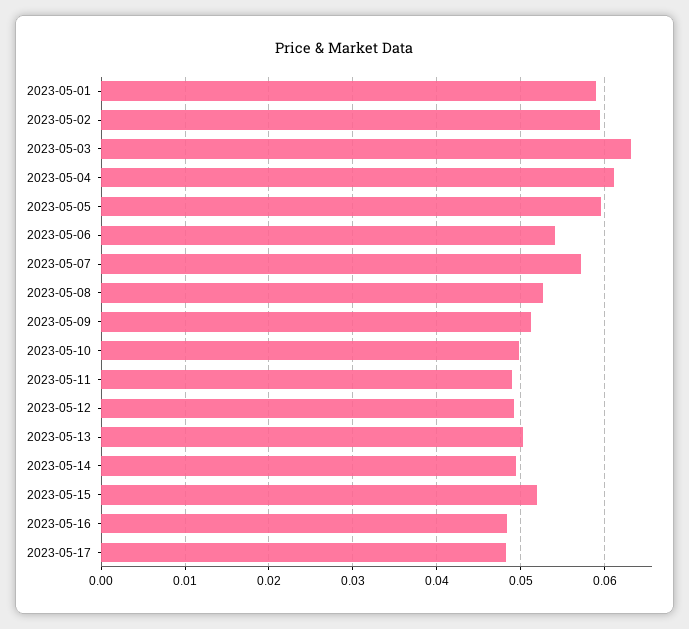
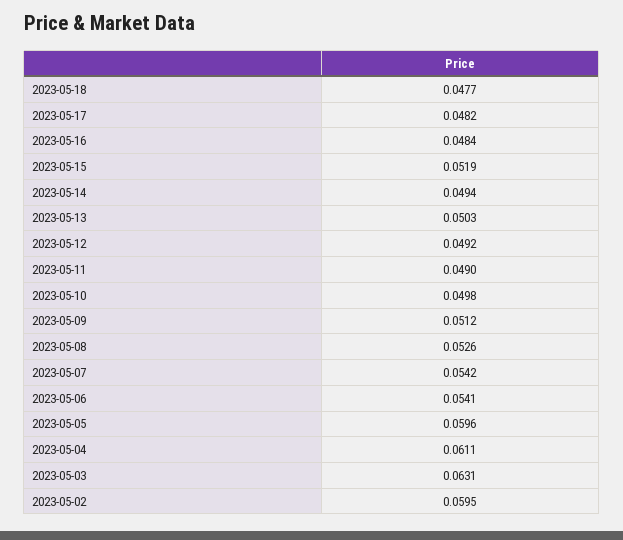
2023-05-01: 0.059 -> none
2023-05-07: 0.057 -> 0.0542
2023-05-18: none -> 0.0477

